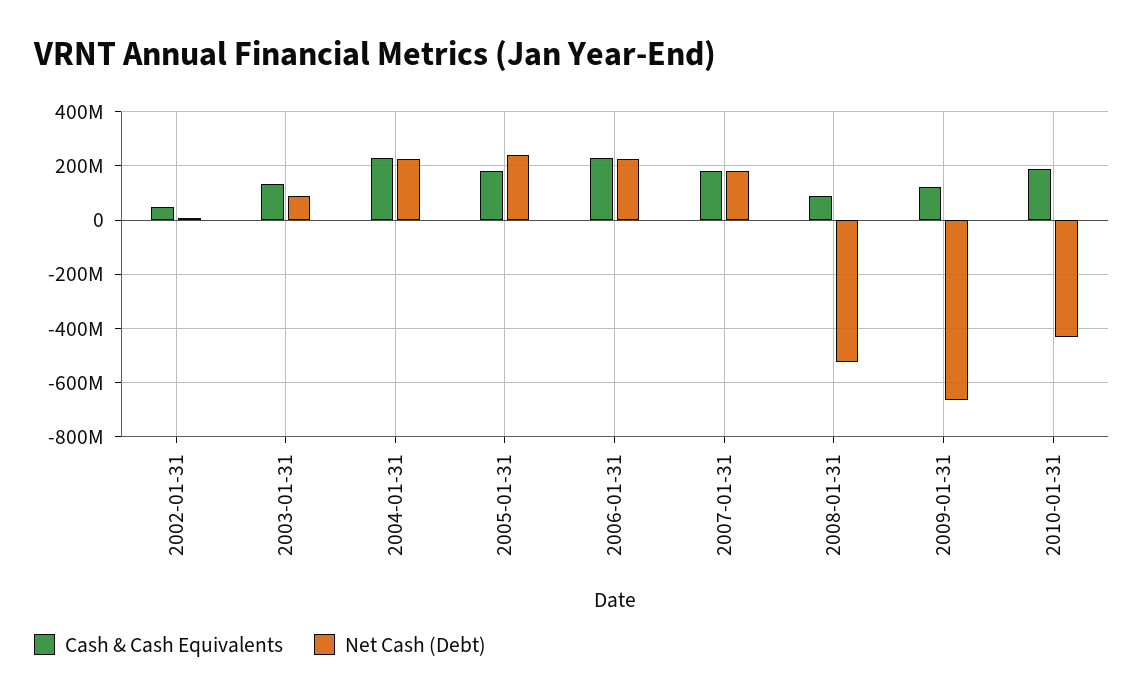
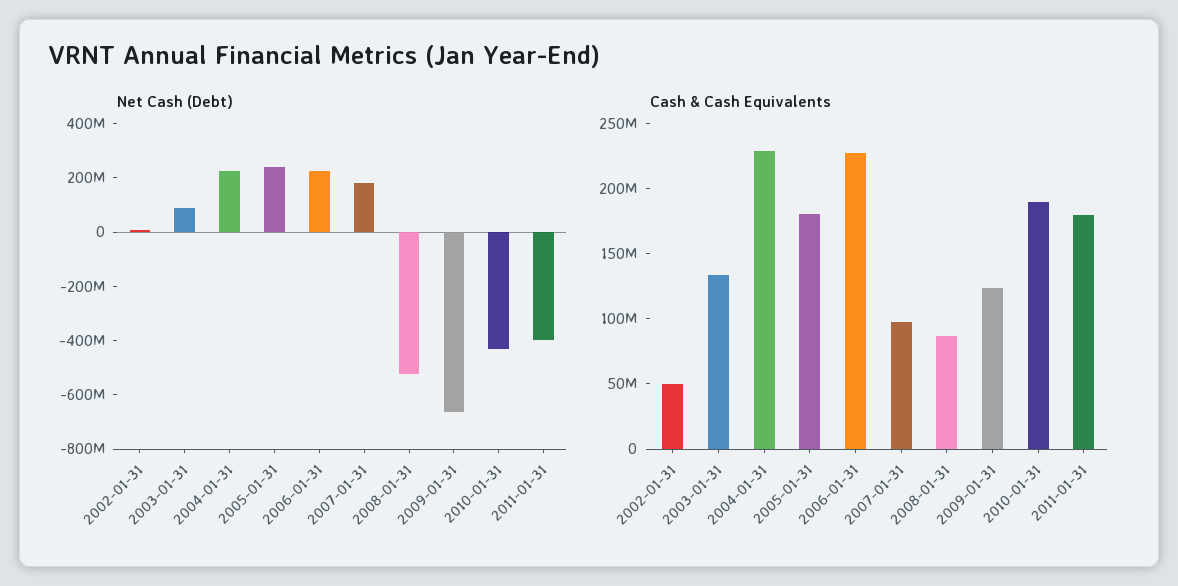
Cash & Cash Equivalents, 2007-01-31: 175000000 -> 100000000
Net Cash (Debt), 2011-01-31: none -> -400000000
Cash & Cash Equivalents, 2011-01-31: none -> 180000000

